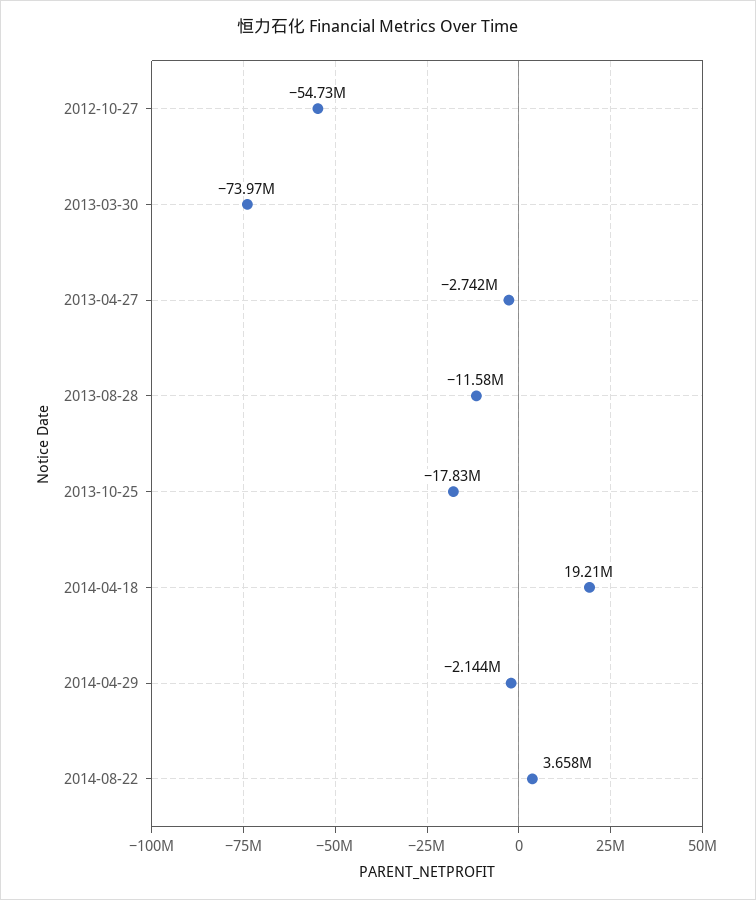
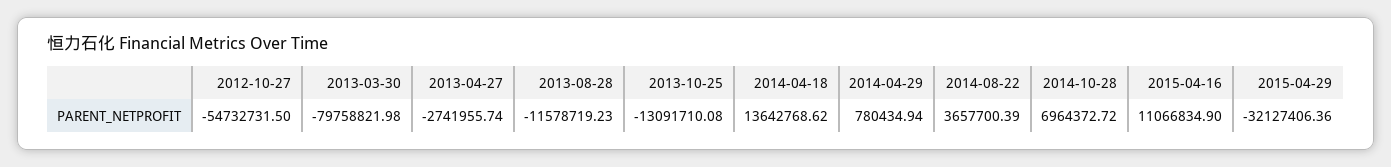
2013-03-30: -73970000 -> -79758821.98
2013-10-25: -17830000 -> -13091710.08
2014-04-18: 19210000 -> 13642768.62
2014-04-29: -2144000 -> 780434.94
2014-10-28: none -> 6964372.72
2015-04-16: none -> 11066834.9
2015-04-29: none -> -32127406.36

